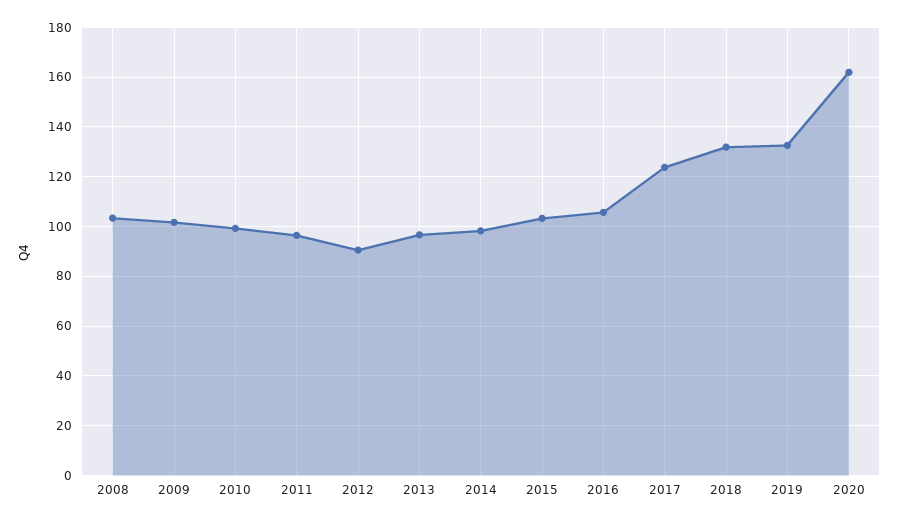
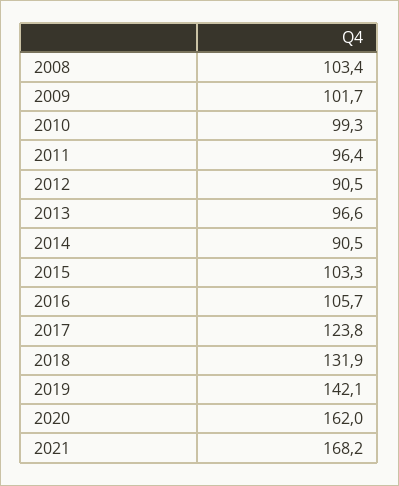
2014: 97.5 -> 90.5
2019: 132.5 -> 142.1
2021: none -> 168.2

